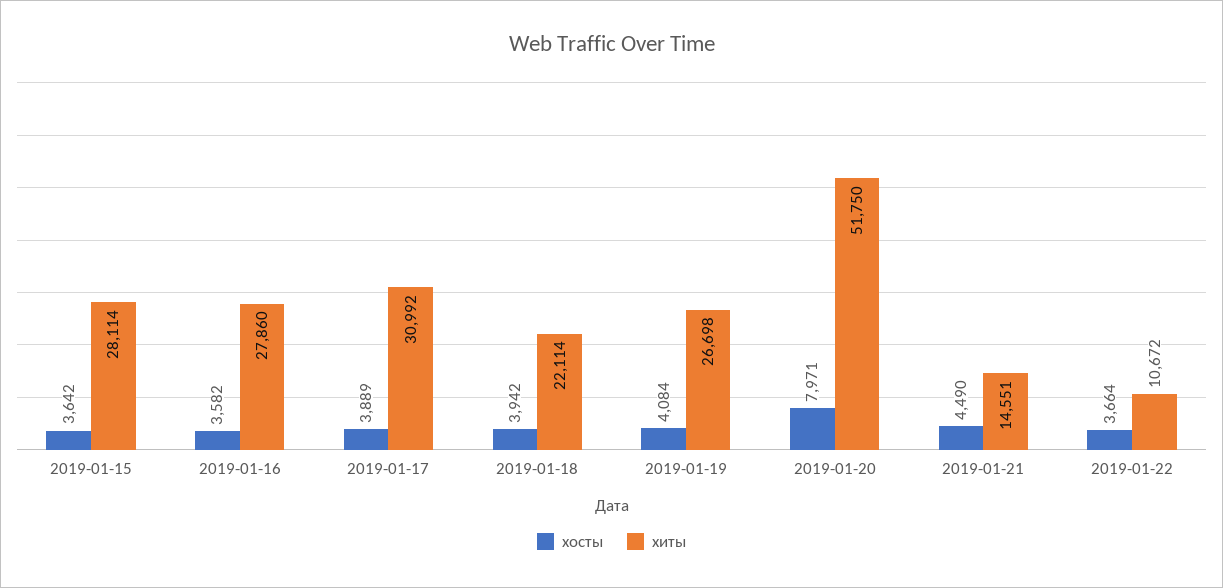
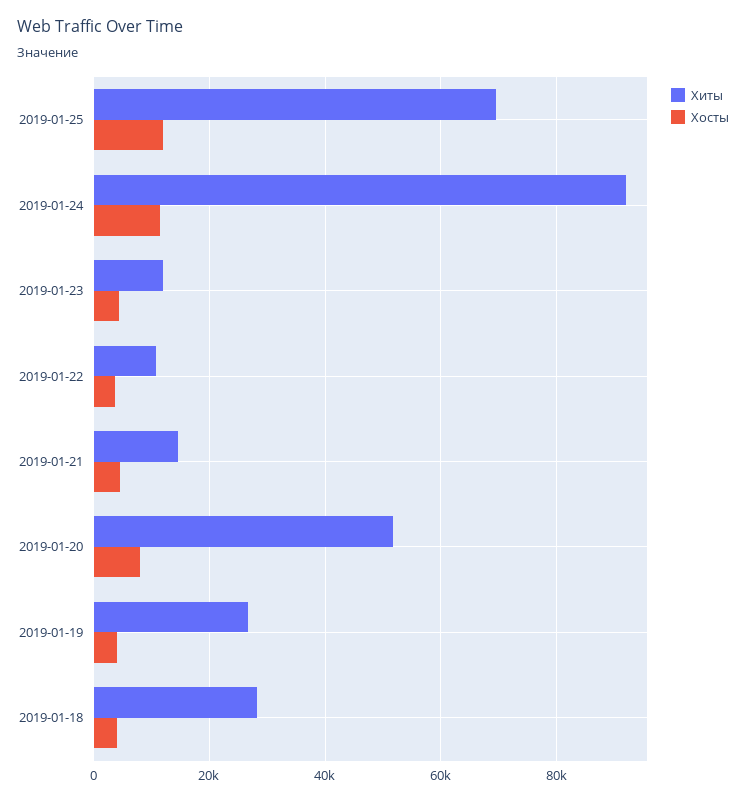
хосты, 2019-01-15: 3642 -> none
хиты, 2019-01-15: 28114 -> none
хосты, 2019-01-16: 3582 -> none
хиты, 2019-01-16: 27860 -> none
хосты, 2019-01-17: 3889 -> none
хиты, 2019-01-17: 30992 -> none
хиты, 2019-01-18: 22114 -> 28000
хиты, 2019-01-25: none -> 70000
хосты, 2019-01-25: none -> 12000
хиты, 2019-01-24: none -> 92000
хосты, 2019-01-24: none -> 12000
хиты, 2019-01-23: none -> 12000
хосты, 2019-01-23: none -> 4000

